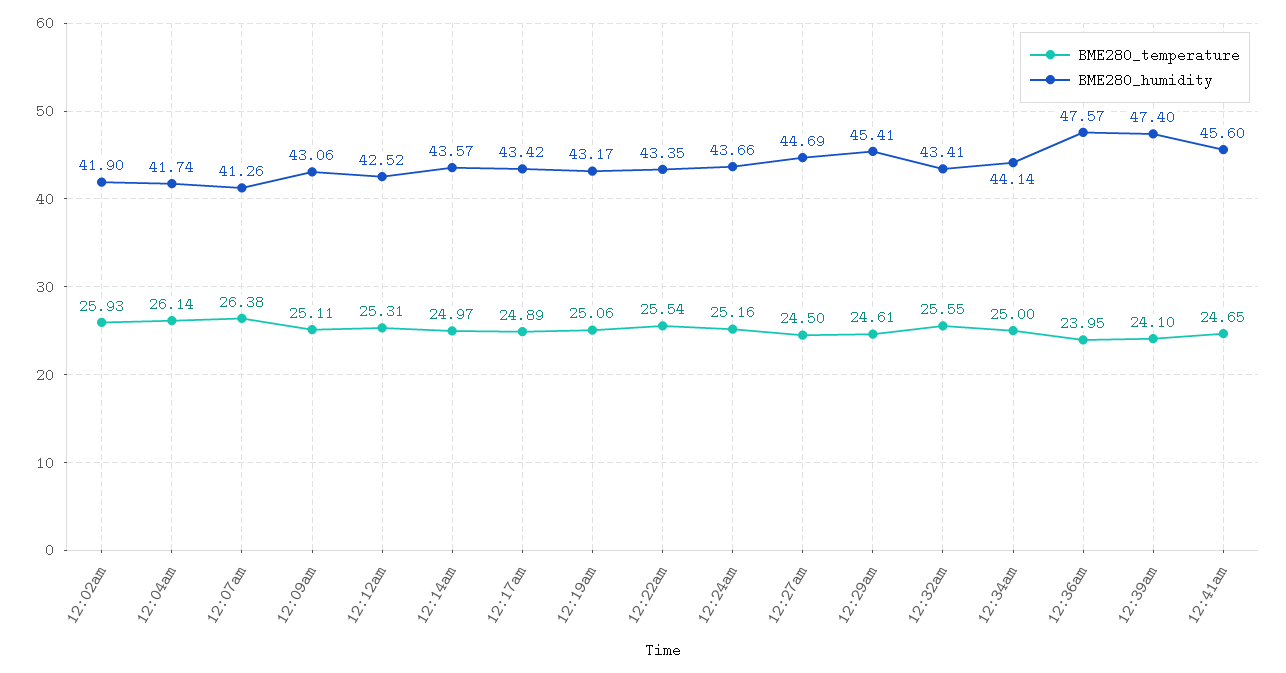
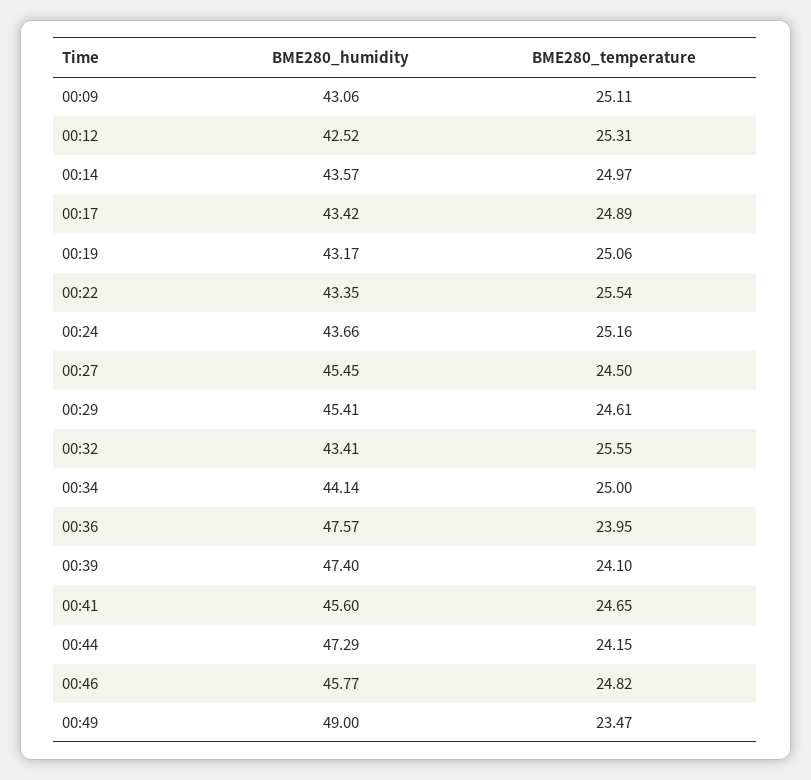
BME280_temperature, 12:02am: 25.93 -> none
BME280_humidity, 12:02am: 41.9 -> none
BME280_temperature, 12:04am: 26.14 -> none
BME280_humidity, 12:04am: 41.74 -> none
BME280_temperature, 12:07am: 26.38 -> none
BME280_humidity, 12:07am: 41.26 -> none
BME280_humidity, 12:27am: 44.69 -> 45.45
BME280_humidity, 00:44: none -> 47.29
BME280_temperature, 00:44: none -> 24.15
BME280_humidity, 00:46: none -> 45.77
BME280_temperature, 00:46: none -> 24.82
BME280_humidity, 00:49: none -> 49
BME280_temperature, 00:49: none -> 23.47

